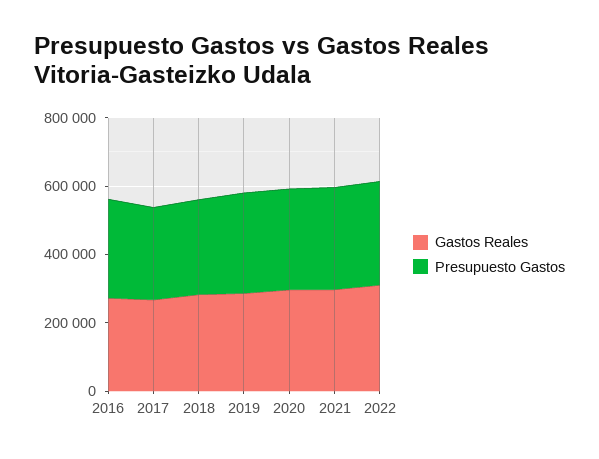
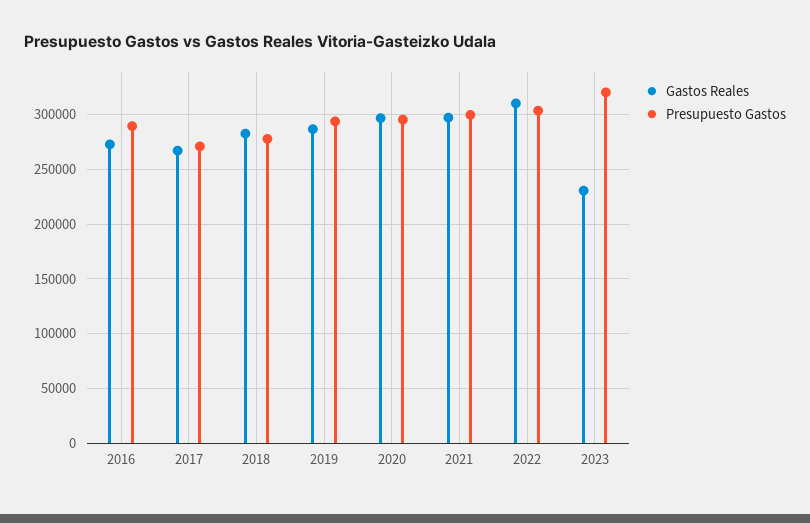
Gastos Reales, 2023: none -> 230000
Presupuesto Gastos, 2023: none -> 320000

